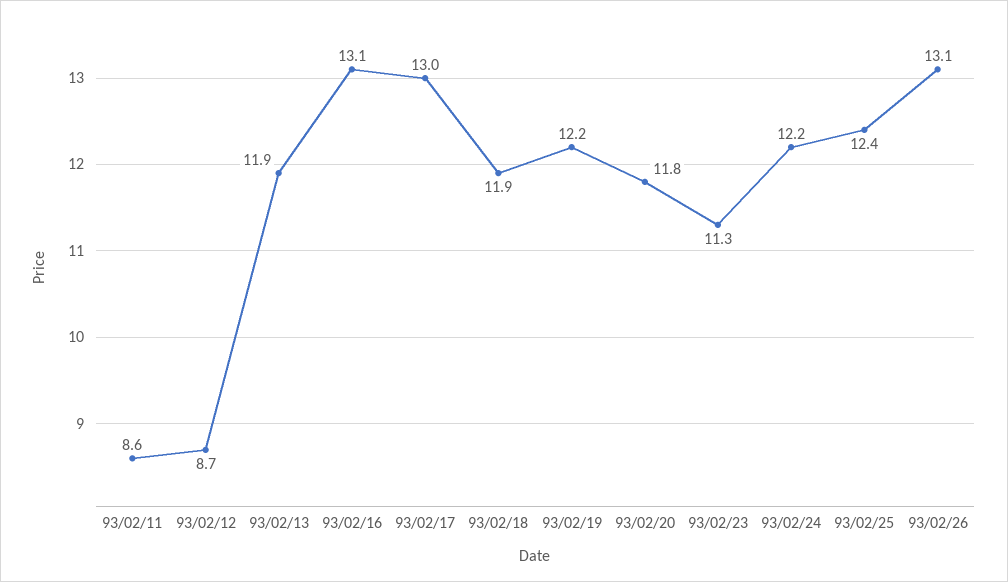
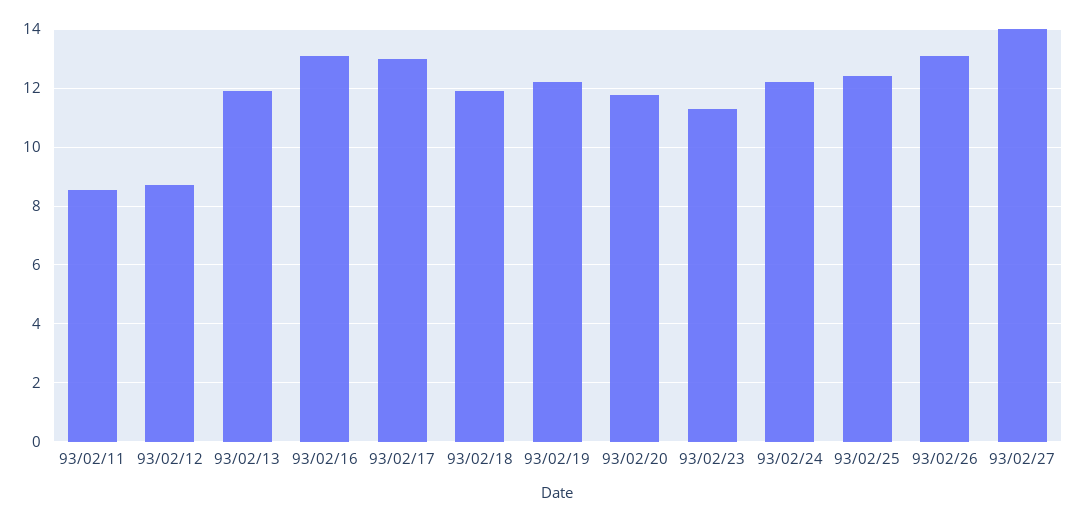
93/02/27: none -> 14

